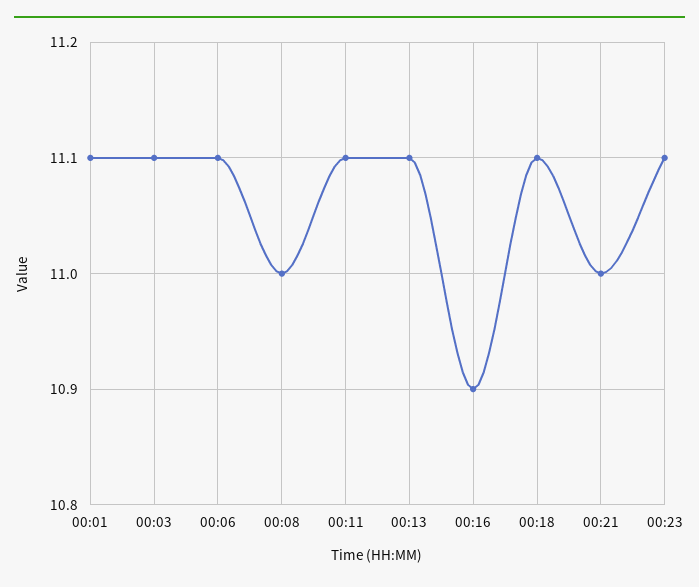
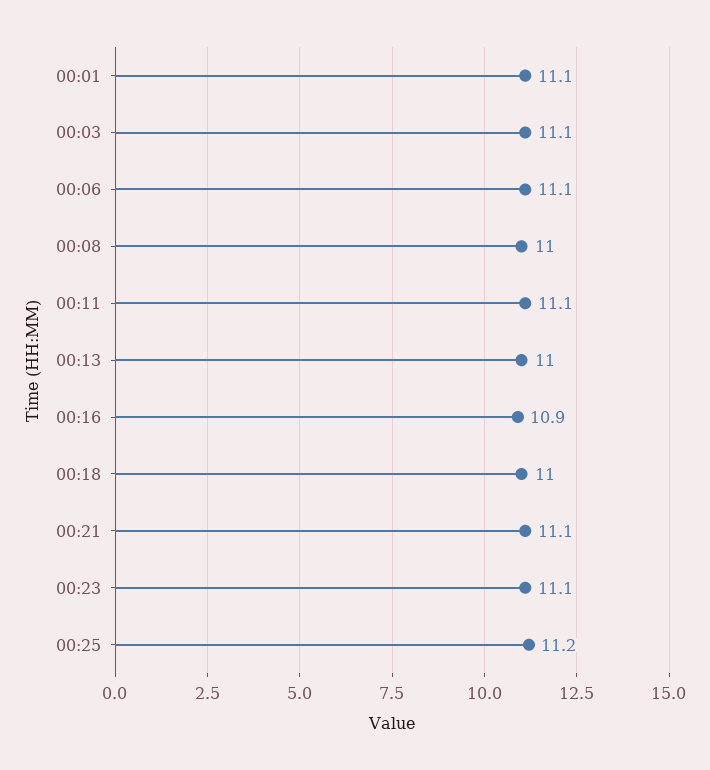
00:13: 11.1 -> 11
00:18: 11.1 -> 11
00:21: 11 -> 11.1
00:25: none -> 11.2

